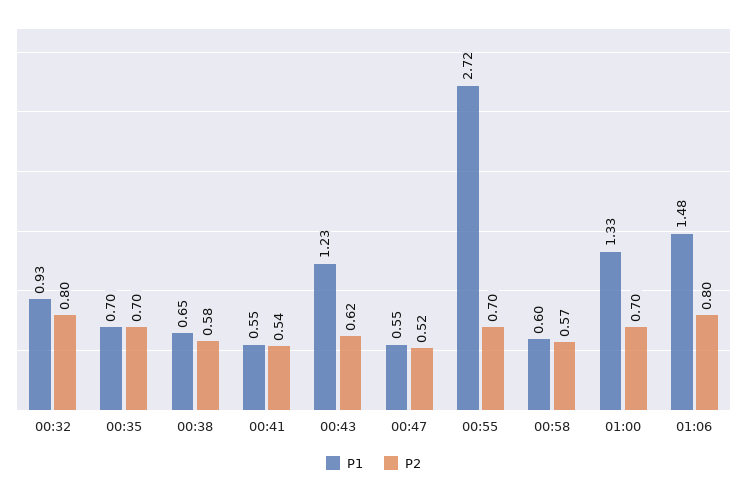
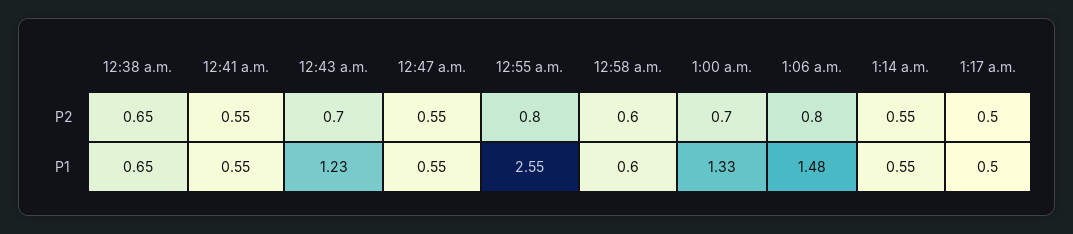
P1, 00:32: 0.93 -> none
P2, 00:32: 0.8 -> none
P1, 00:35: 0.7 -> none
P2, 00:35: 0.7 -> none
P2, 00:38: 0.58 -> 0.65
P2, 00:41: 0.54 -> 0.55
P2, 00:43: 0.62 -> 0.7
P2, 00:47: 0.52 -> 0.55
P1, 00:55: 2.72 -> 2.55
P2, 00:55: 0.7 -> 0.8
P2, 00:58: 0.57 -> 0.6
P2, 1:14 a.m.: none -> 0.55
P2, 1:17 a.m.: none -> 0.5
P1, 1:14 a.m.: none -> 0.55
P1, 1:17 a.m.: none -> 0.5

